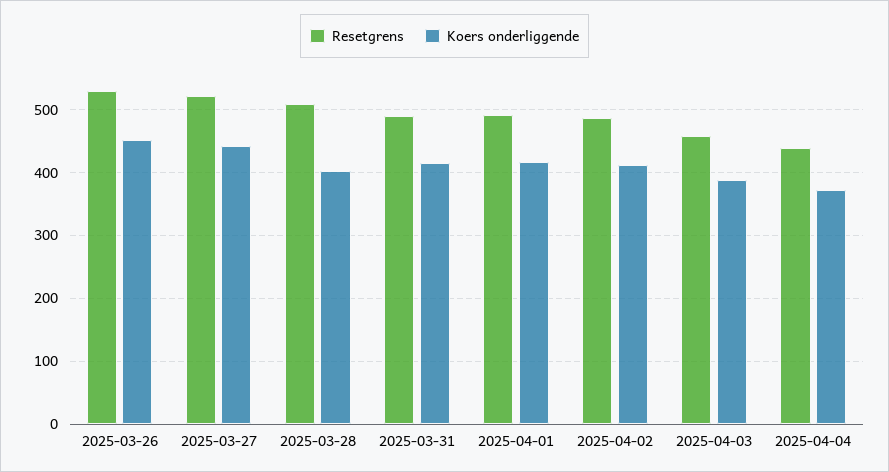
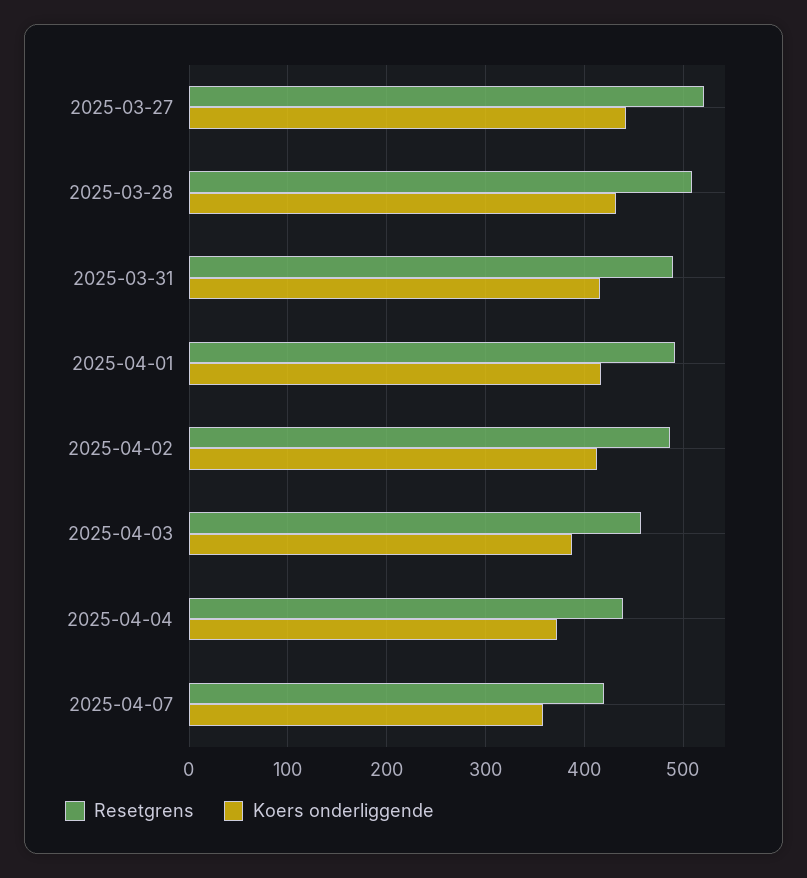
Resetgrens, 2025-03-26: 530 -> none
Koers onderliggende, 2025-03-26: 450 -> none
Koers onderliggende, 2025-03-28: 400 -> 430
Resetgrens, 2025-04-07: none -> 420
Koers onderliggende, 2025-04-07: none -> 360

